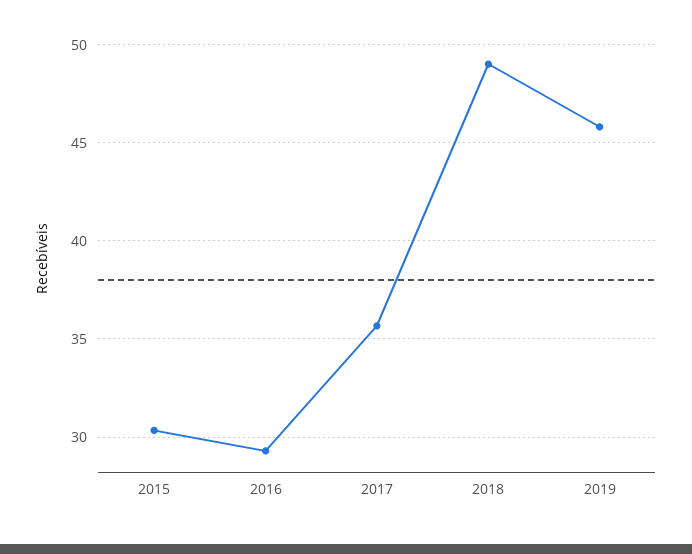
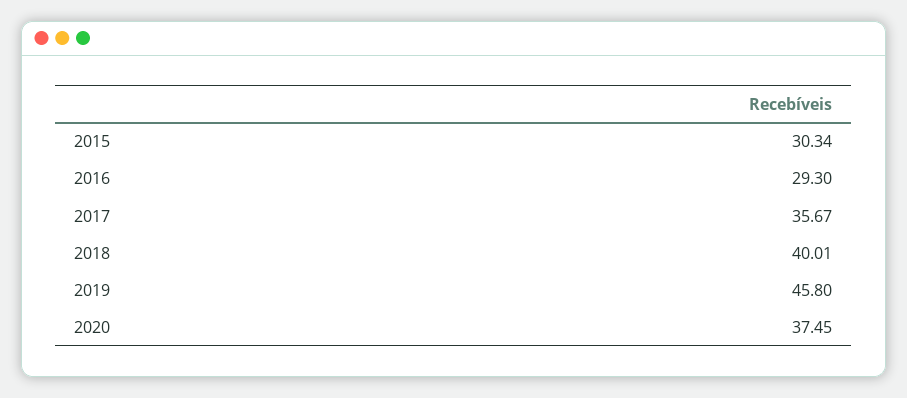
2018: 49 -> 40.01
2020: none -> 37.45

